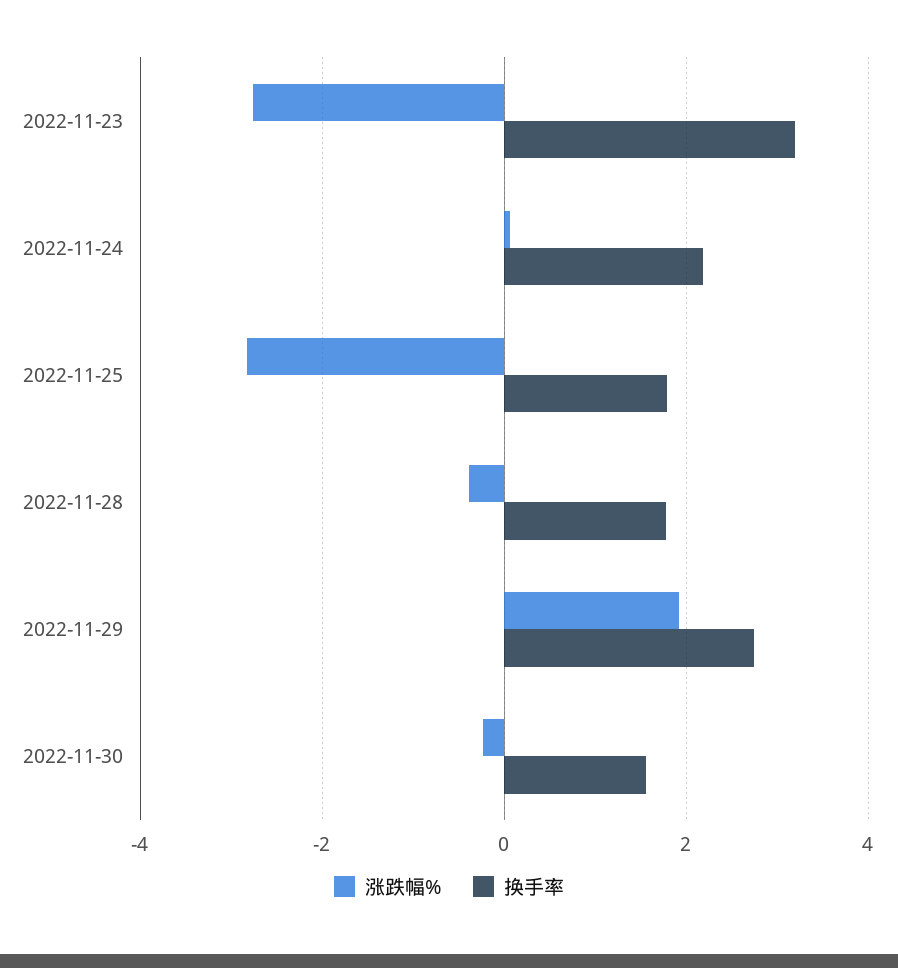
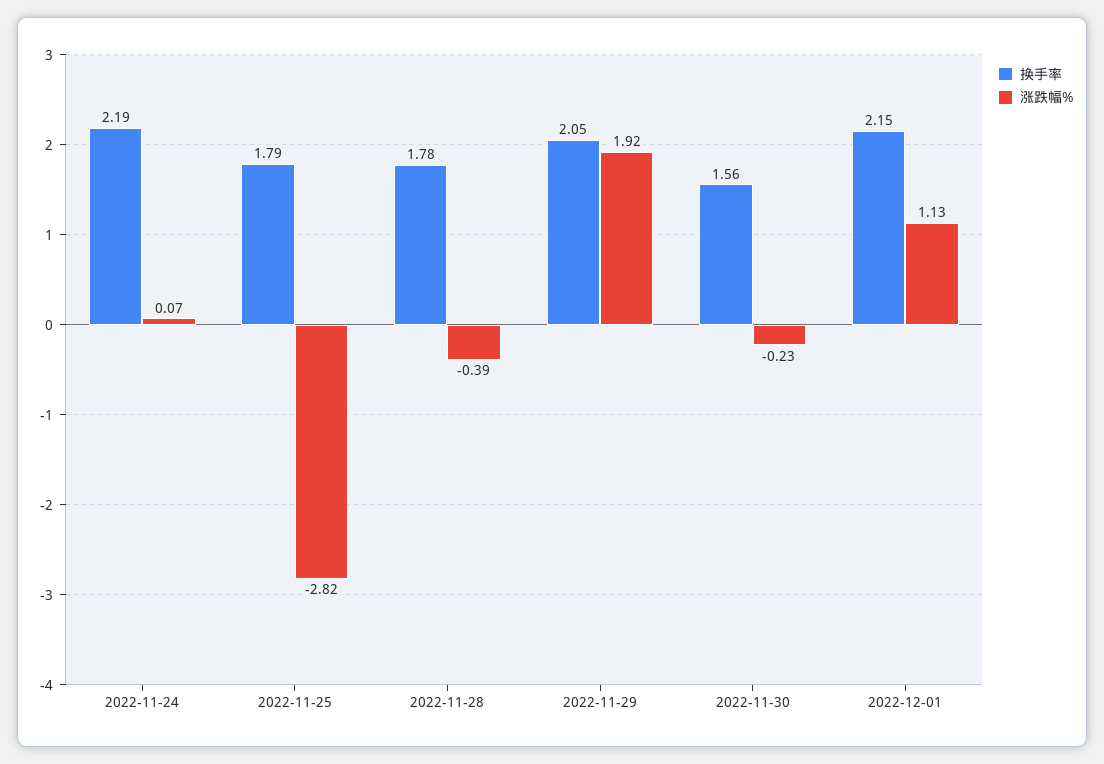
涨跌幅%, 2022-11-23: -2.8 -> none
换手率, 2022-11-23: 3.2 -> none
换手率, 2022-11-29: 2.8 -> 2.05
换手率, 2022-12-01: none -> 2.15
涨跌幅%, 2022-12-01: none -> 1.13

